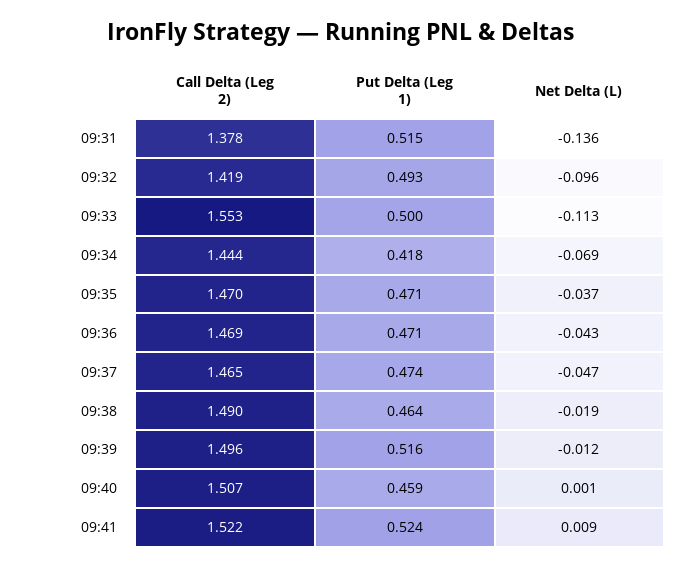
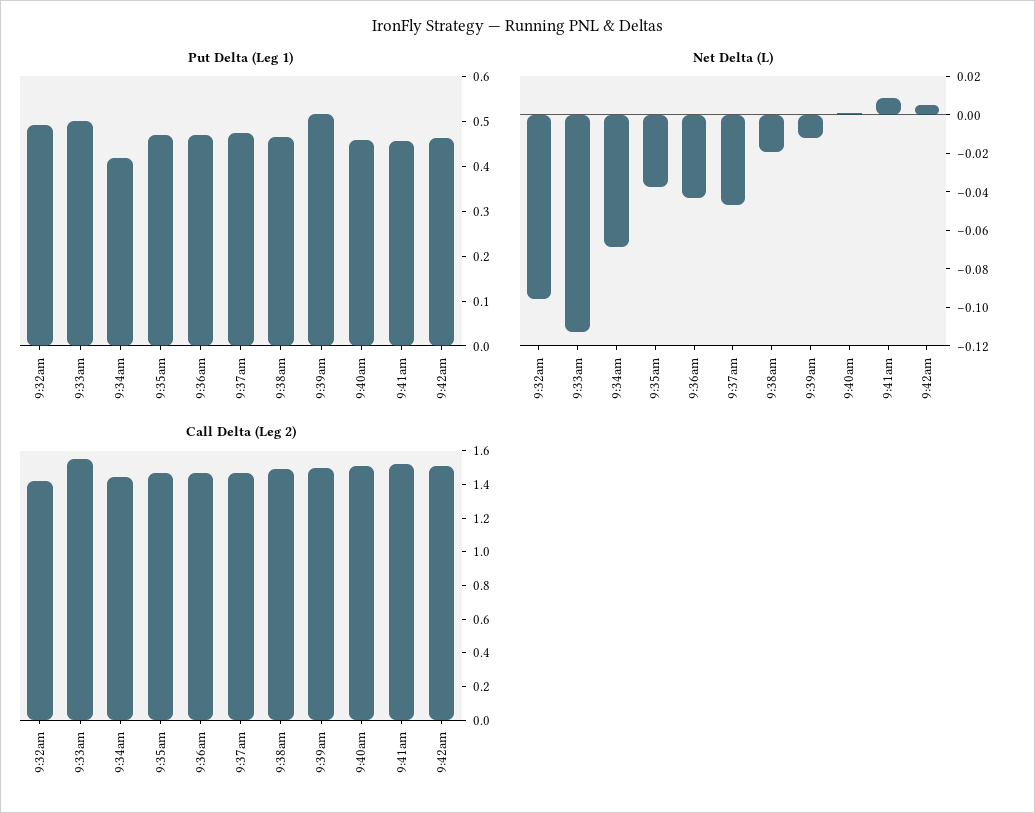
Call Delta (Leg 2), 09:31: 1.378 -> none
Put Delta (Leg 1), 09:31: 0.515 -> none
Net Delta (L), 09:31: -0.136 -> none
Put Delta (Leg 1), 09:41: 0.524 -> 0.46
Put Delta (Leg 1), 9:42am: none -> 0.46
Net Delta (L), 9:42am: none -> 0.005
Call Delta (Leg 2), 9:42am: none -> 1.5

